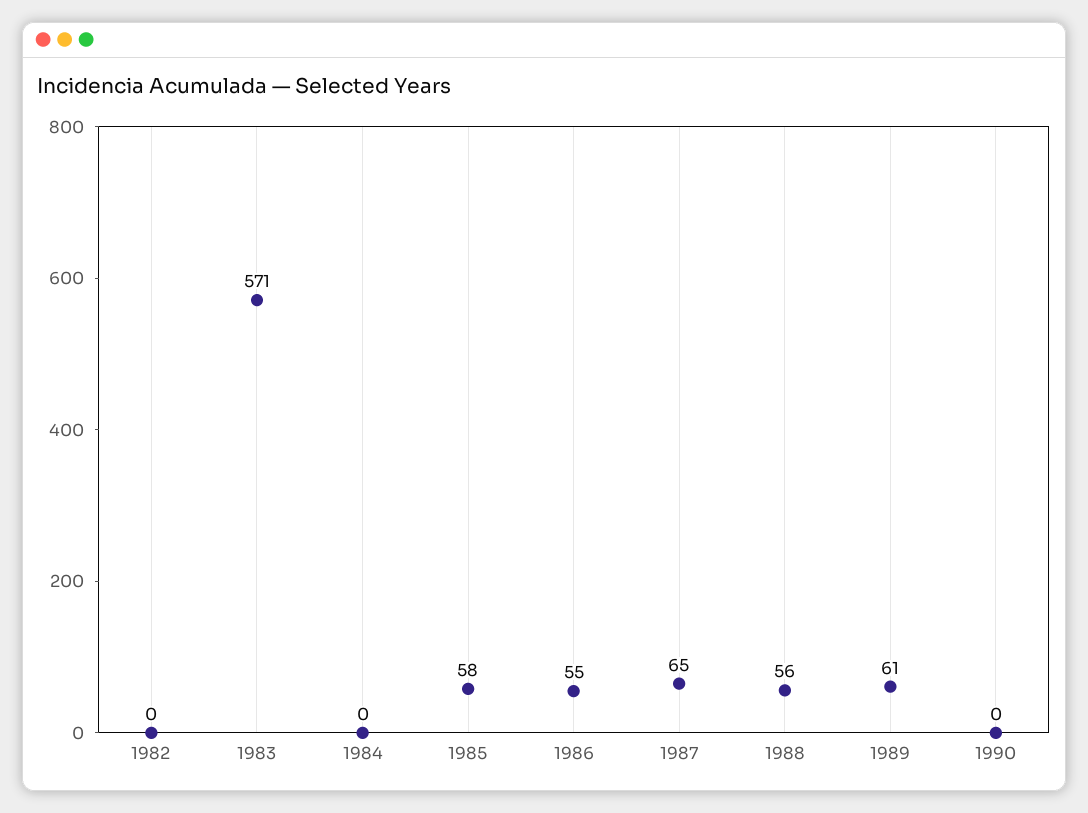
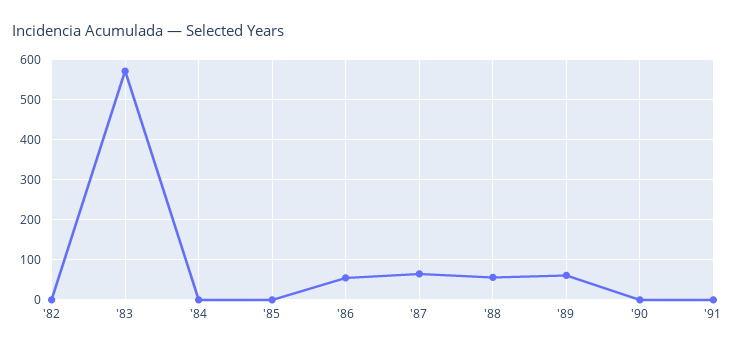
1985: 58 -> 0
'91: none -> 0

